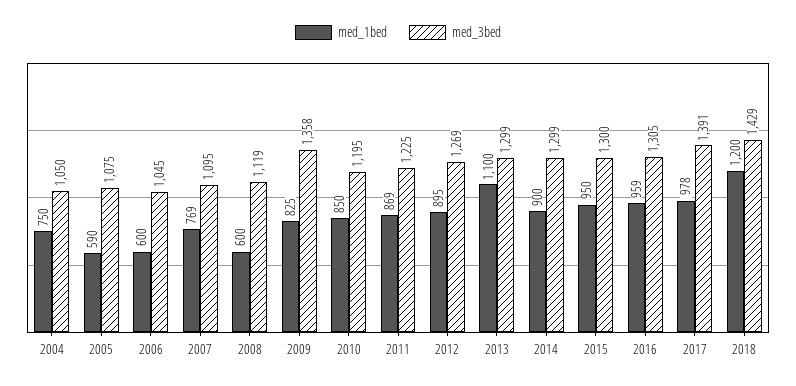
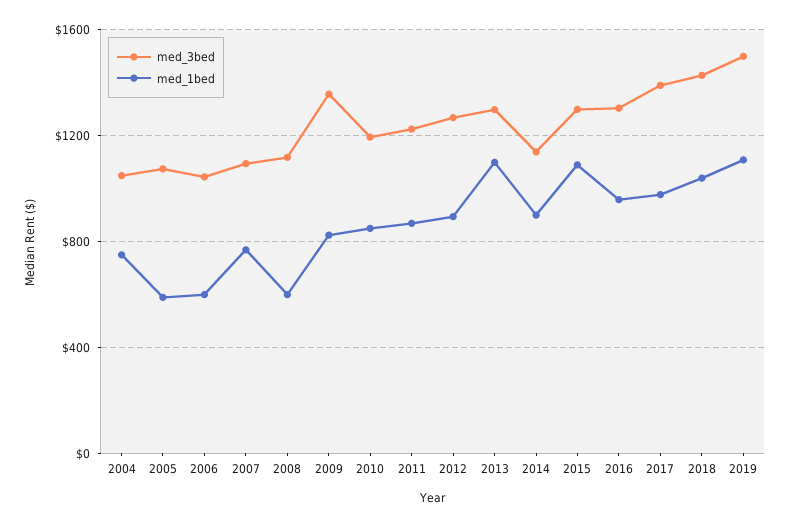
med_3bed, 2014: 1299 -> 1150
med_1bed, 2015: 950 -> 1100
med_1bed, 2018: 1200 -> 1050
med_3bed, 2019: none -> 1500
med_1bed, 2019: none -> 1100

